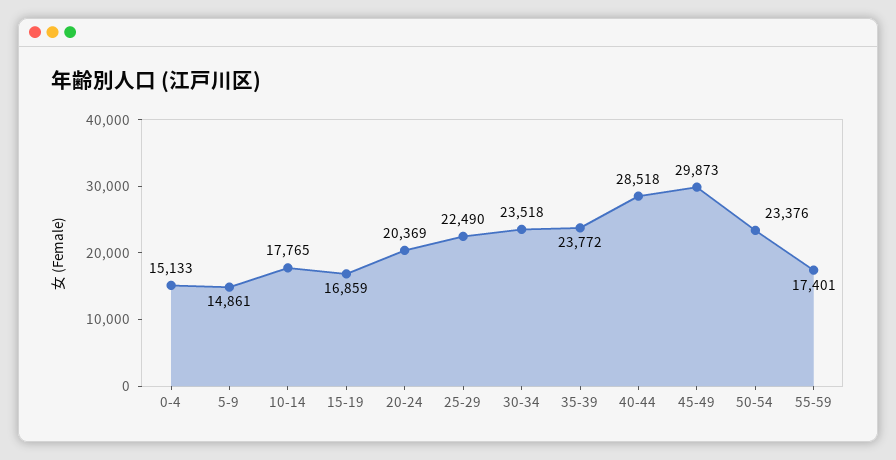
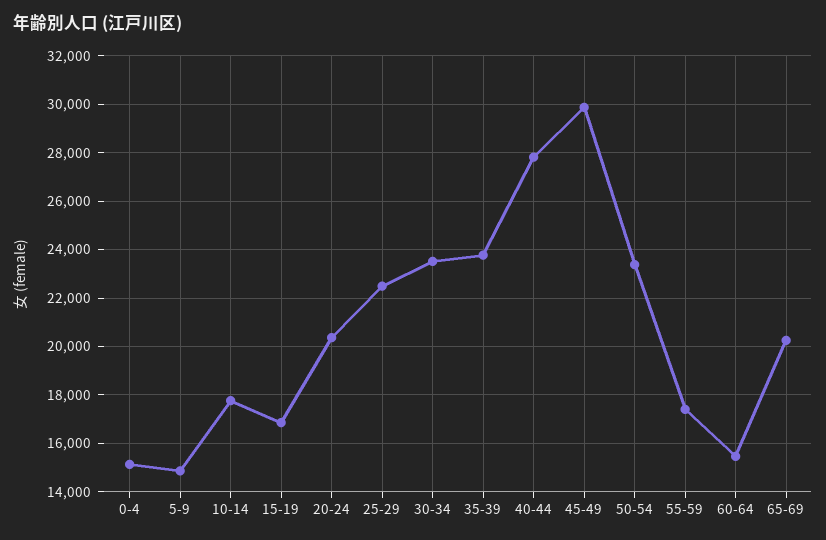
40-44: 28518 -> 27750
60-64: none -> 15500
65-69: none -> 20250

